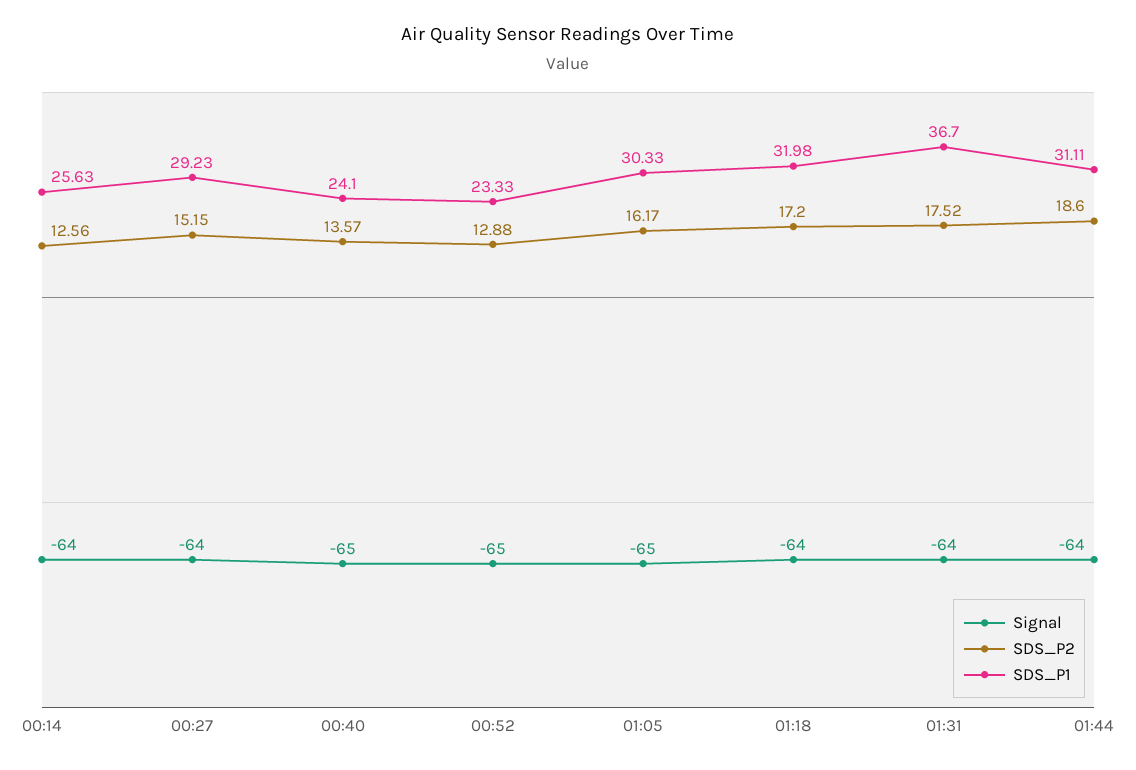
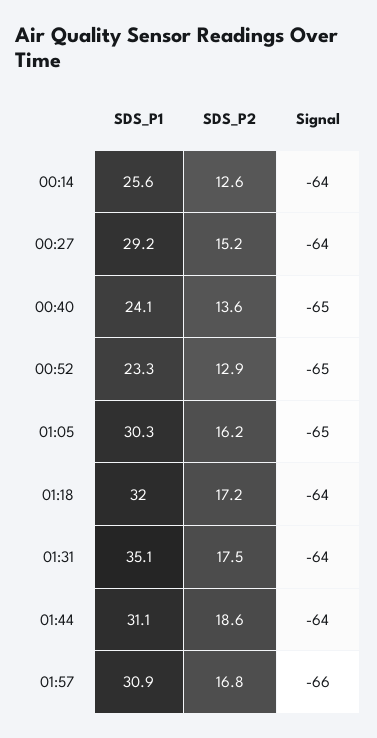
SDS_P1, 01:31: 36.7 -> 35.1
SDS_P1, 01:57: none -> 30.9
SDS_P2, 01:57: none -> 16.8
Signal, 01:57: none -> -66

